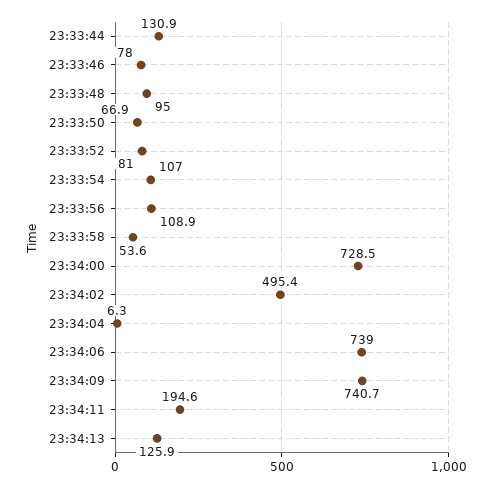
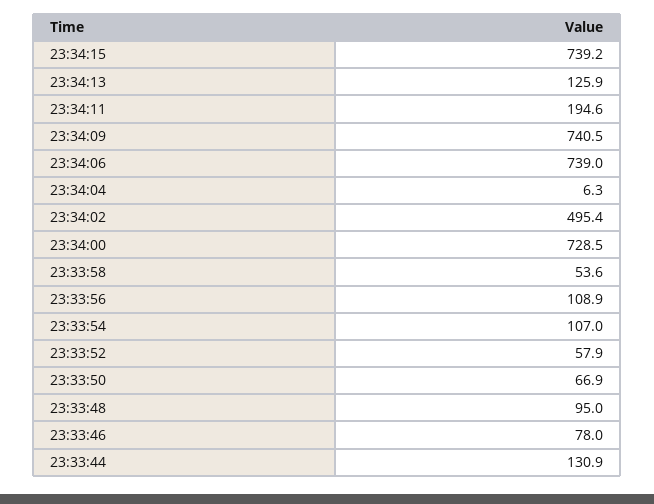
23:33:52: 81 -> 57.9
23:34:09: 740.7 -> 740.5
23:34:15: none -> 739.2

